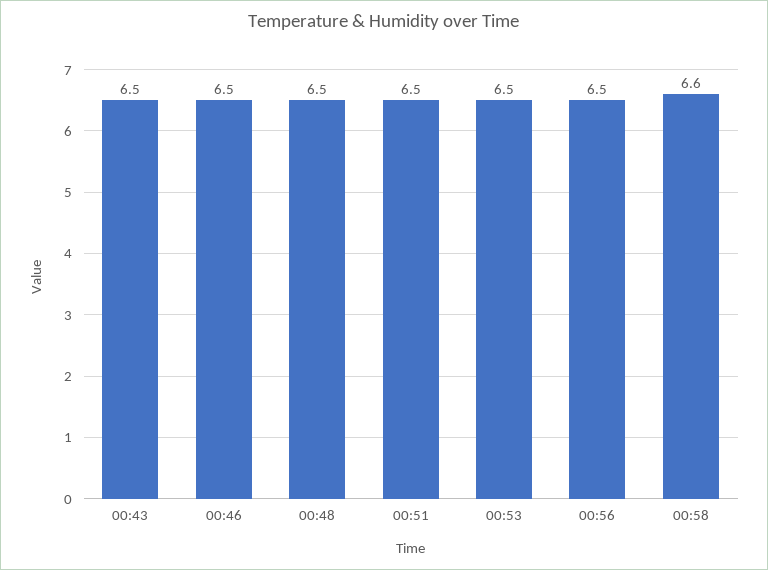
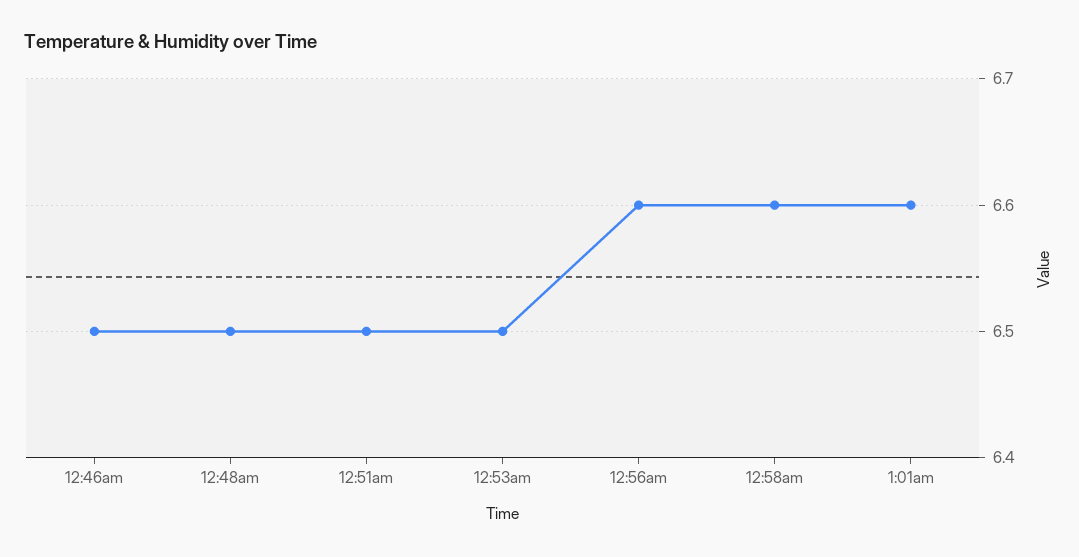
00:43: 6.5 -> none
00:56: 6.5 -> 6.6
1:01am: none -> 6.6

